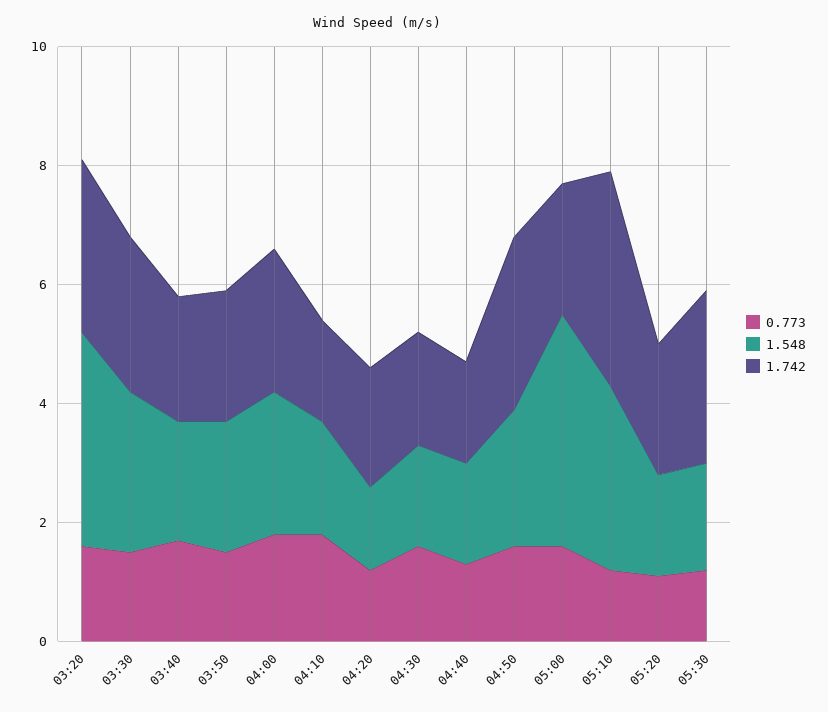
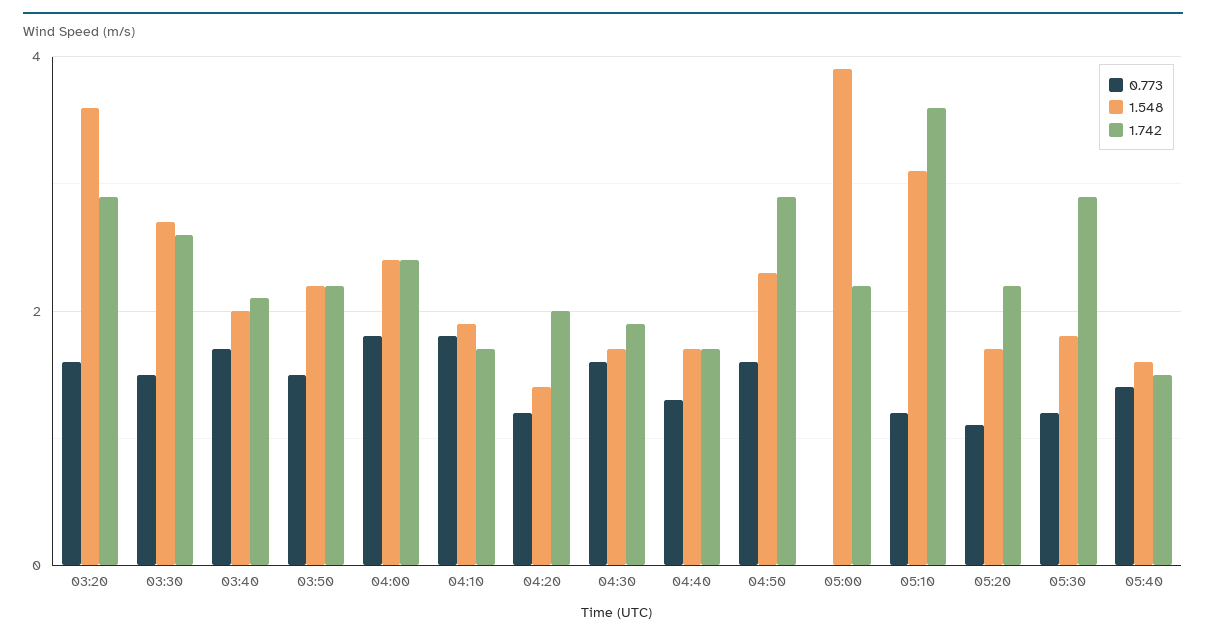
0.773, 05:00: 1.5 -> 0
0.773, 05:40: none -> 1.5
1.548, 05:40: none -> 1.5
1.742, 05:40: none -> 1.5

